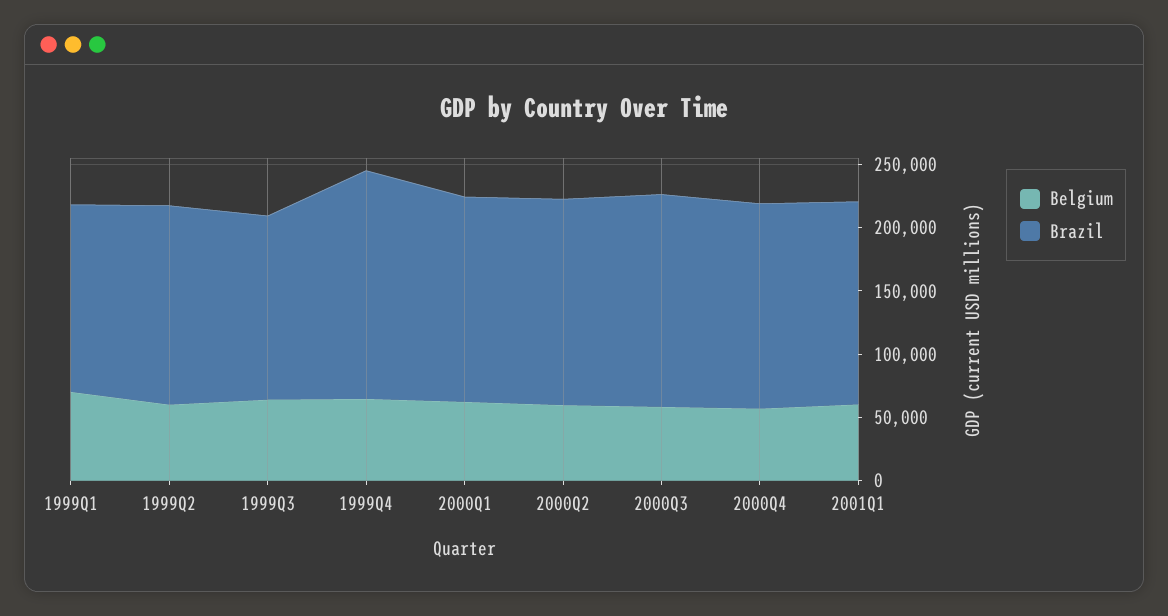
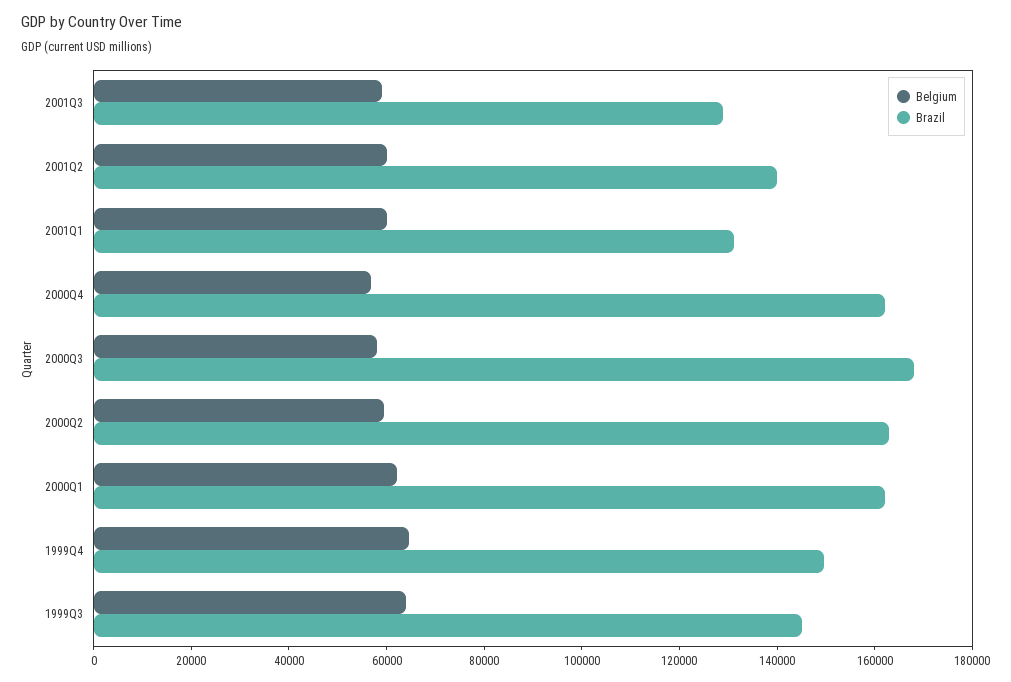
Belgium, 1999Q1: 70000 -> none
Brazil, 1999Q1: 150000 -> none
Belgium, 1999Q2: 60000 -> none
Brazil, 1999Q2: 160000 -> none
Brazil, 1999Q4: 180000 -> 150000
Brazil, 2001Q1: 160000 -> 130000
Belgium, 2001Q3: none -> 60000
Brazil, 2001Q3: none -> 130000
Belgium, 2001Q2: none -> 60000
Brazil, 2001Q2: none -> 140000

